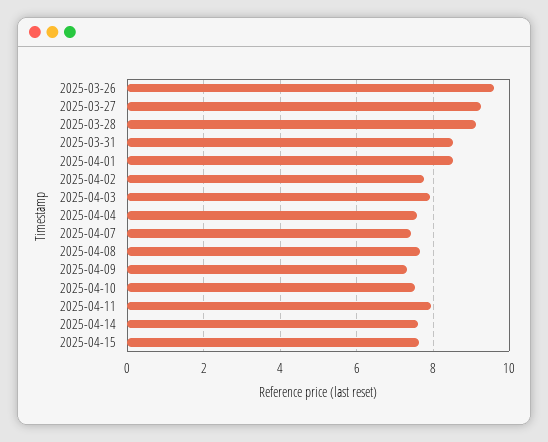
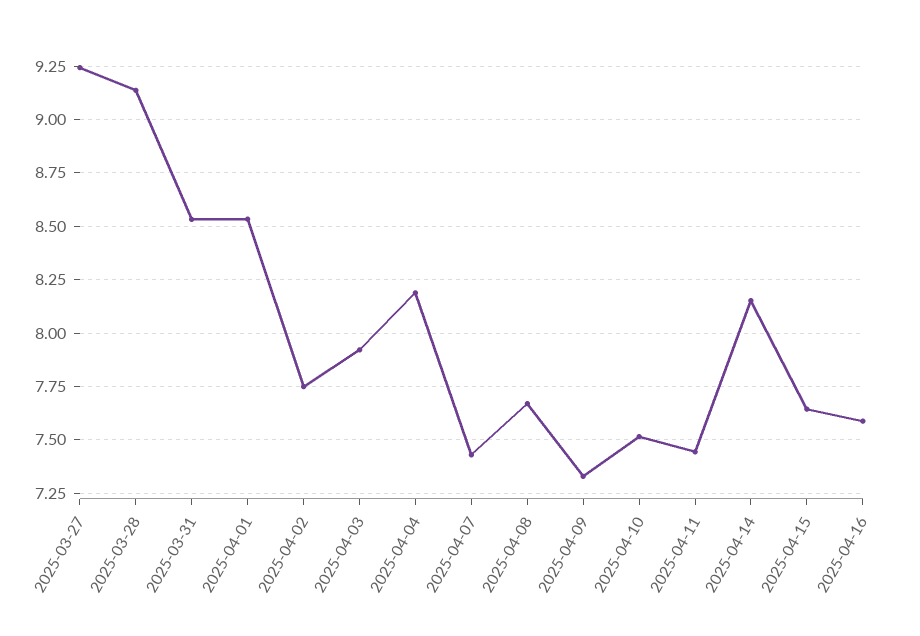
2025-03-26: 9.6 -> none
2025-04-04: 7.6 -> 8.2
2025-04-11: 8 -> 7.45
2025-04-14: 7.6 -> 8.15
2025-04-16: none -> 7.6

